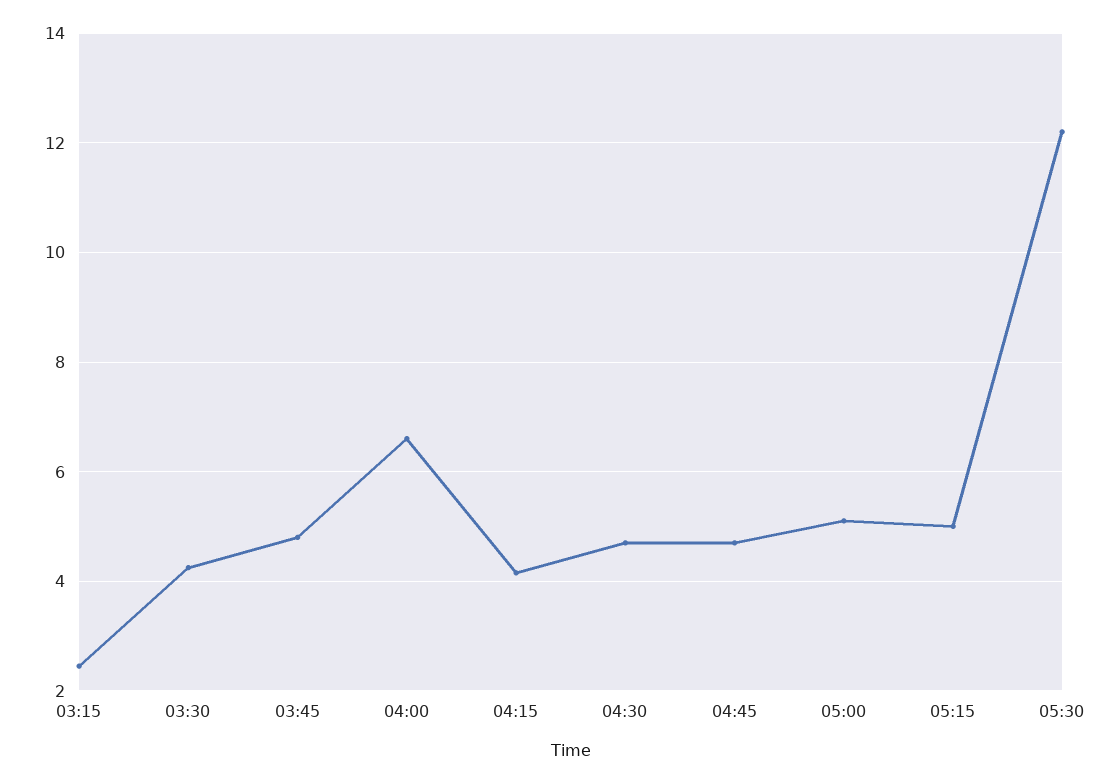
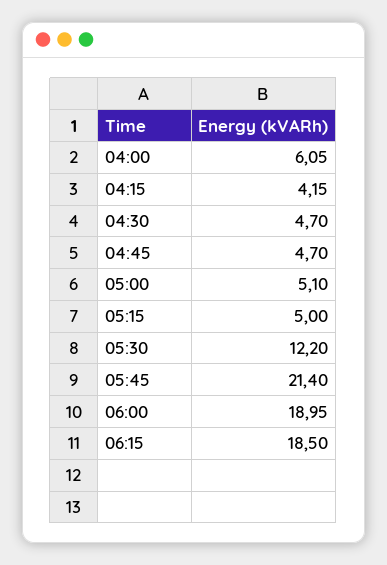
03:15: 2.4 -> none
03:30: 4.2 -> none
03:45: 4.8 -> none
04:00: 6.6 -> 6.05
05:45: none -> 21.4
06:00: none -> 18.95
06:15: none -> 18.5

